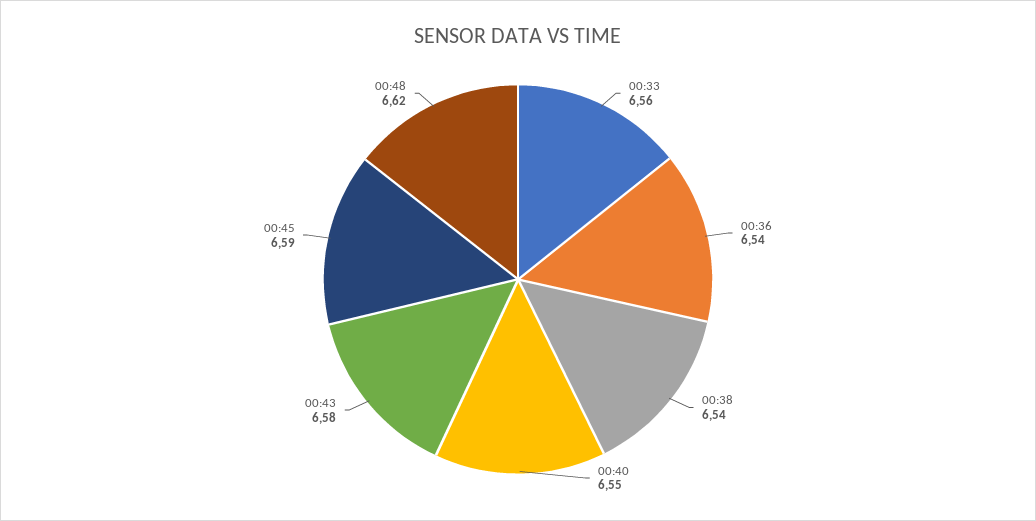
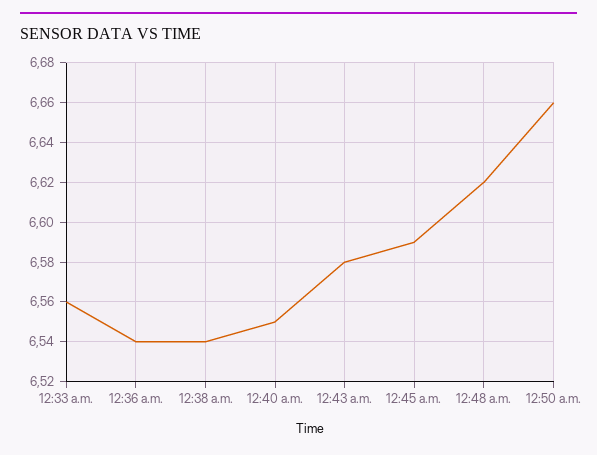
12:50 a.m.: none -> 6.66

